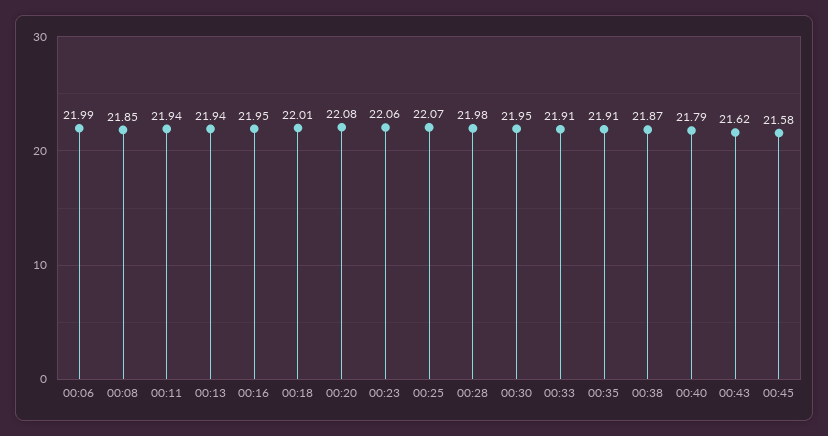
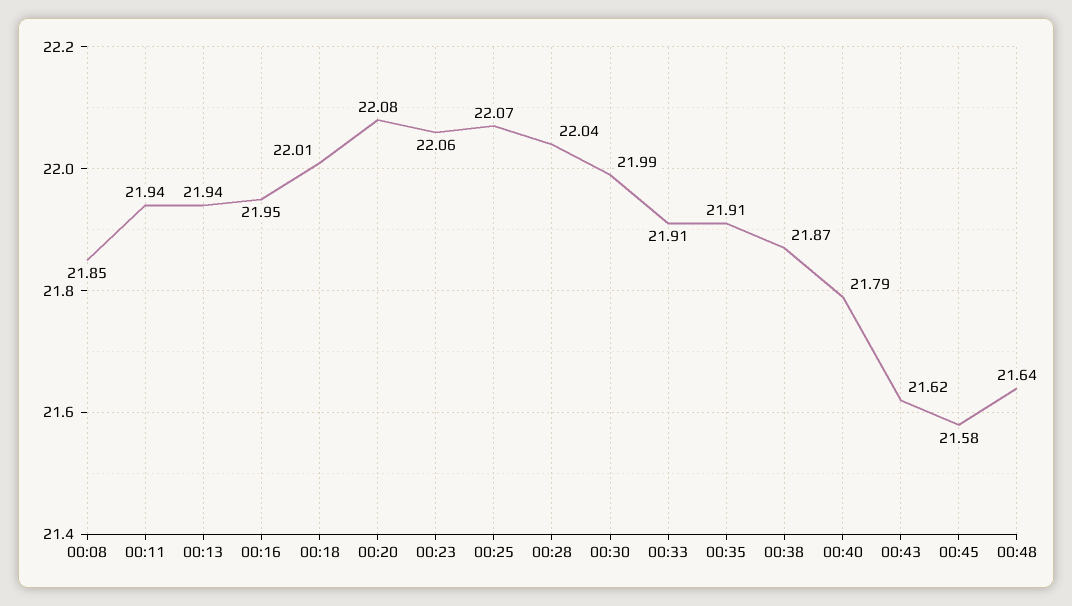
00:06: 21.99 -> none
00:28: 21.98 -> 22.04
00:30: 21.95 -> 21.99
00:48: none -> 21.64

